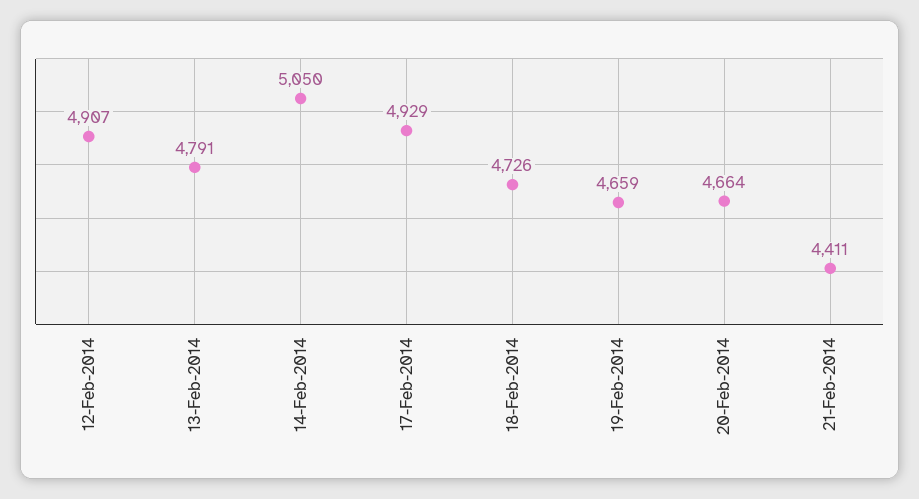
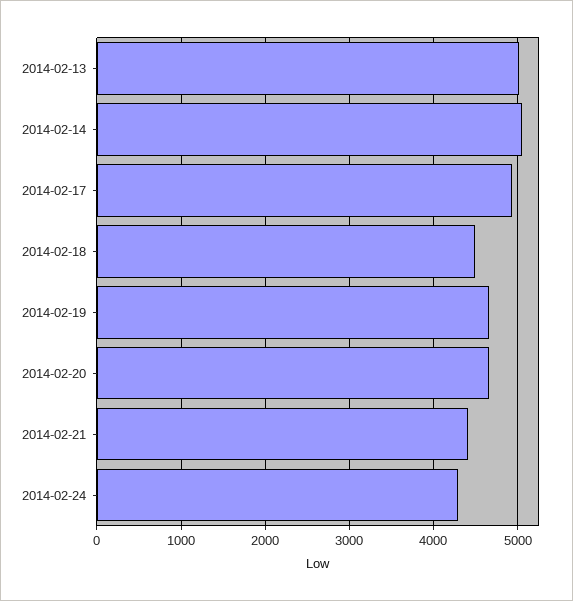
12-Feb-2014: 4907 -> none
13-Feb-2014: 4791 -> 5000
18-Feb-2014: 4726 -> 4500
2014-02-24: none -> 4300

